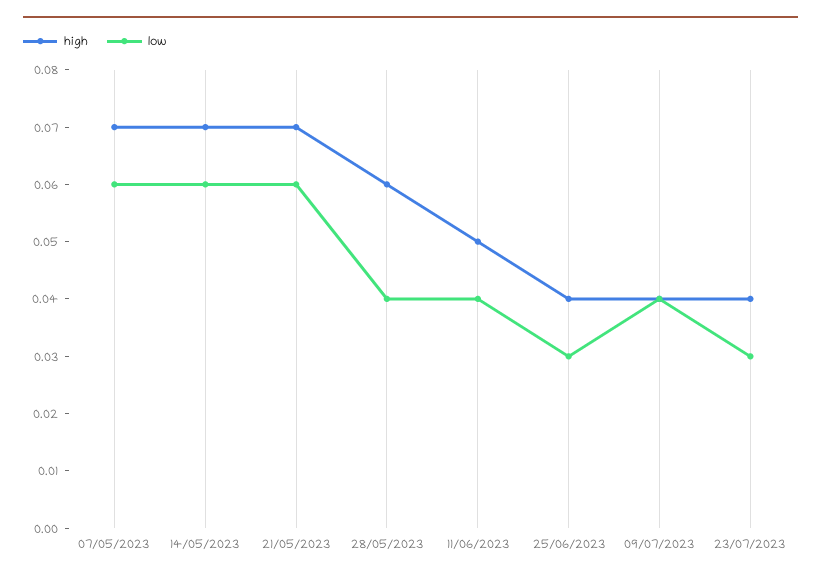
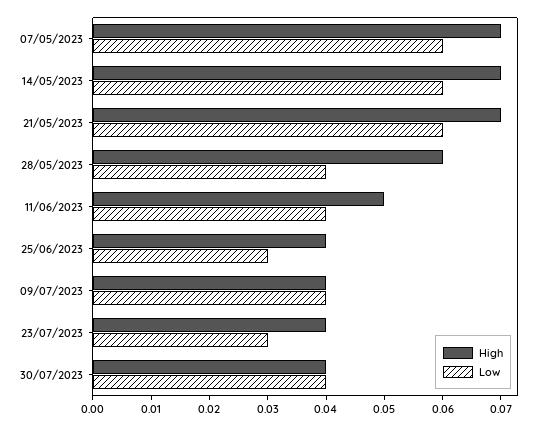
high, 30/07/2023: none -> 0.04
low, 30/07/2023: none -> 0.04

